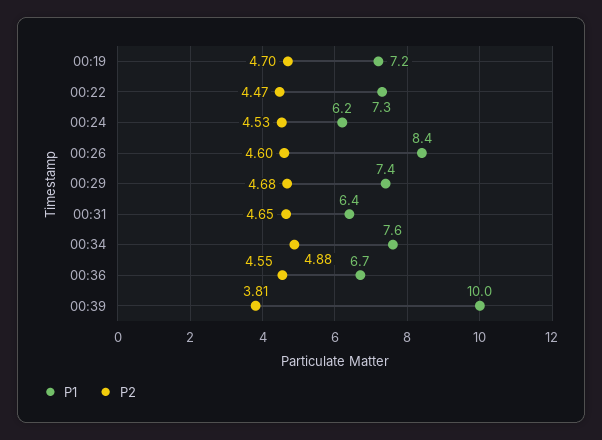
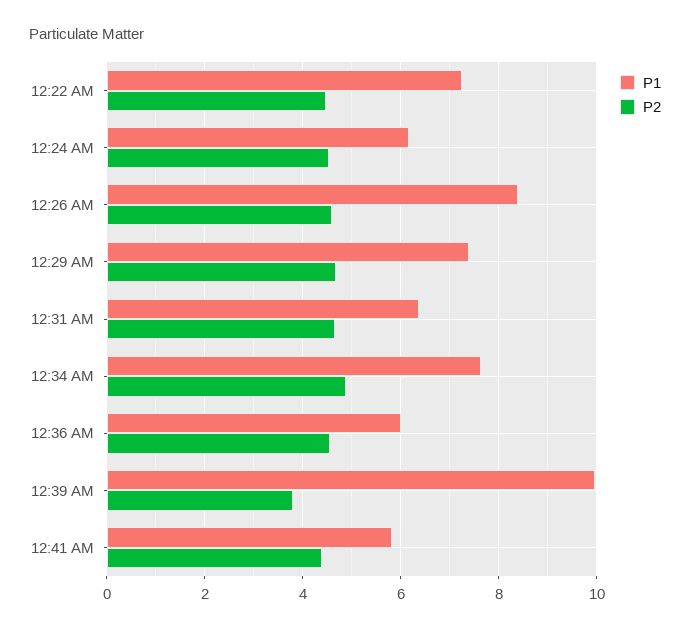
P1, 00:19: 7.2 -> none
P2, 00:19: 4.7 -> none
P1, 00:36: 6.7 -> 6
P1, 12:41 AM: none -> 5.8
P2, 12:41 AM: none -> 4.4

